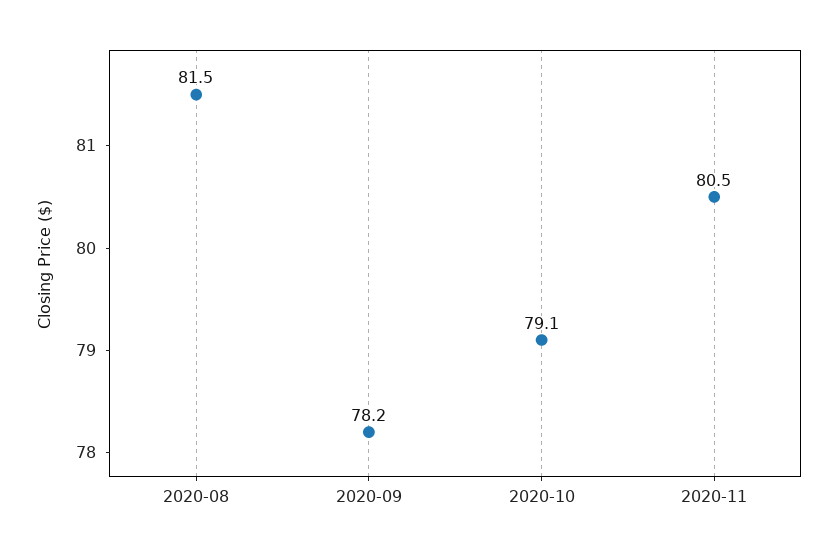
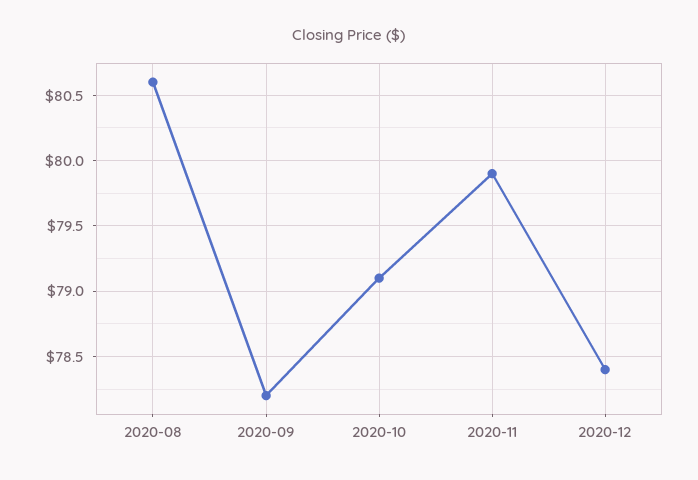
2020-08: 81.5 -> 80.6
2020-11: 80.5 -> 79.9
2020-12: none -> 78.4

